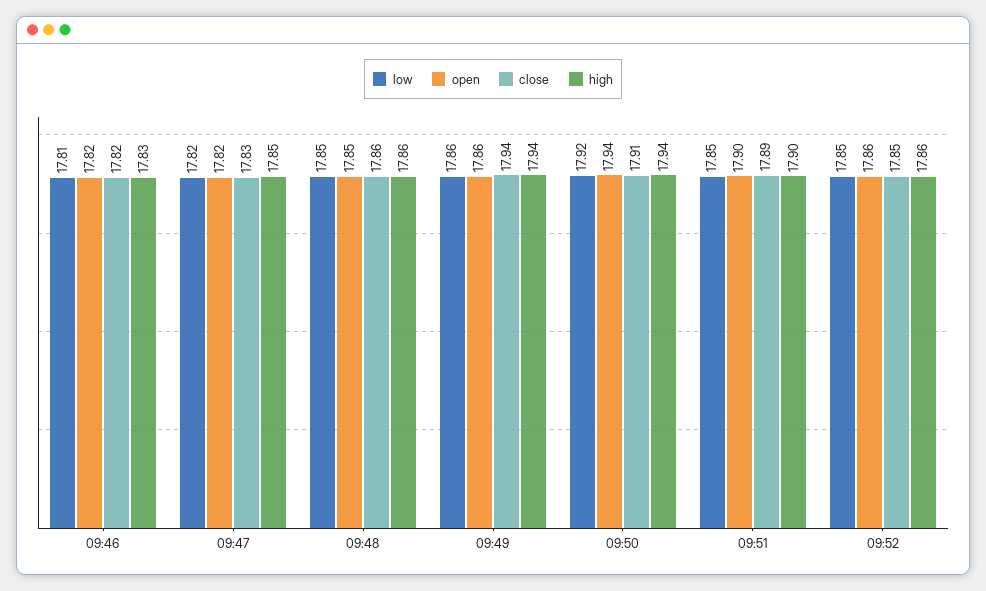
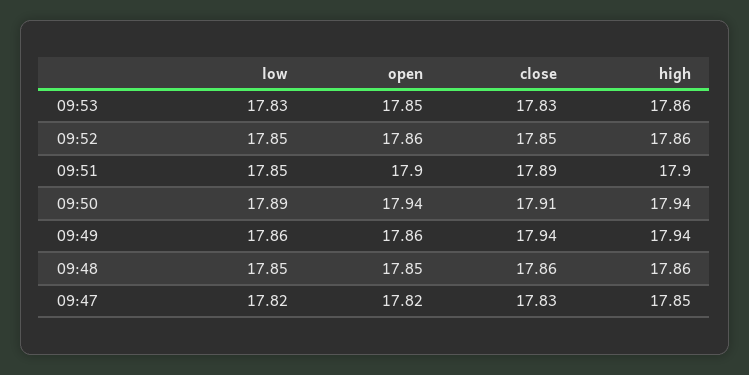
low, 09:46: 17.81 -> none
open, 09:46: 17.82 -> none
close, 09:46: 17.82 -> none
high, 09:46: 17.83 -> none
low, 09:50: 17.92 -> 17.89
low, 09:53: none -> 17.83
open, 09:53: none -> 17.85
close, 09:53: none -> 17.83
high, 09:53: none -> 17.86

